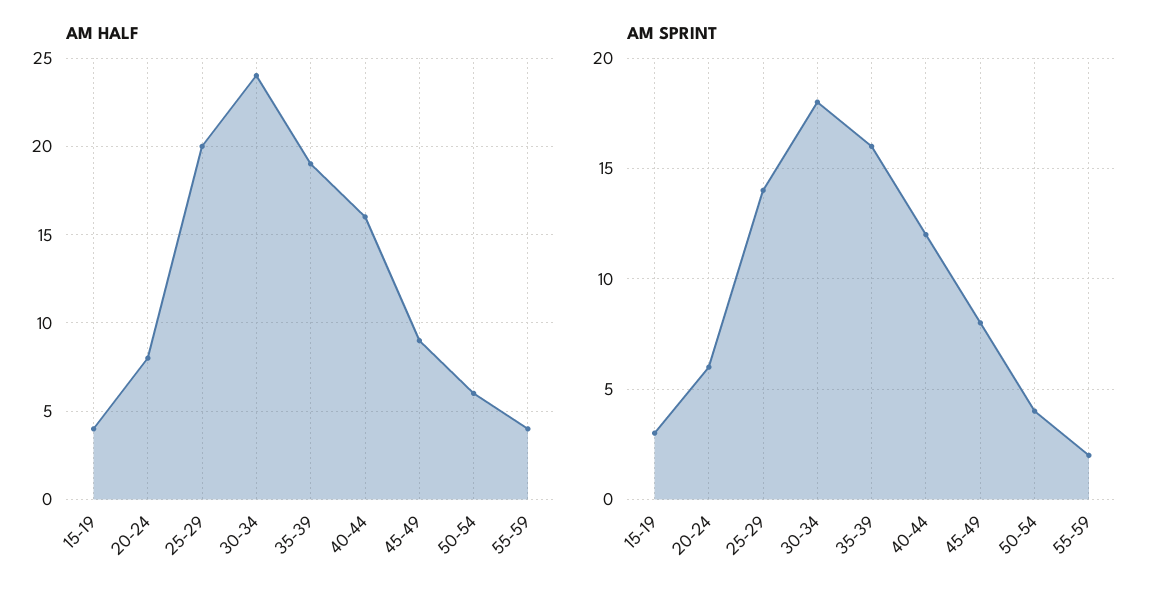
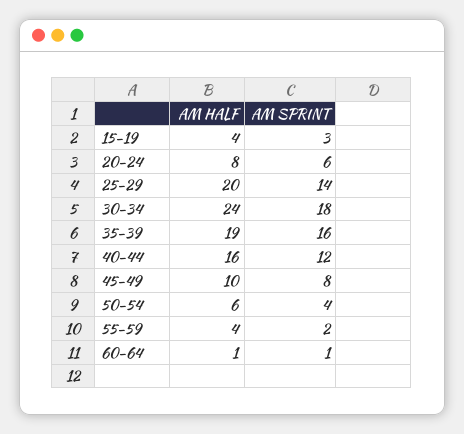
AM HALF, 45-49: 9 -> 10
AM HALF, 60-64: none -> 1
AM SPRINT, 60-64: none -> 1

